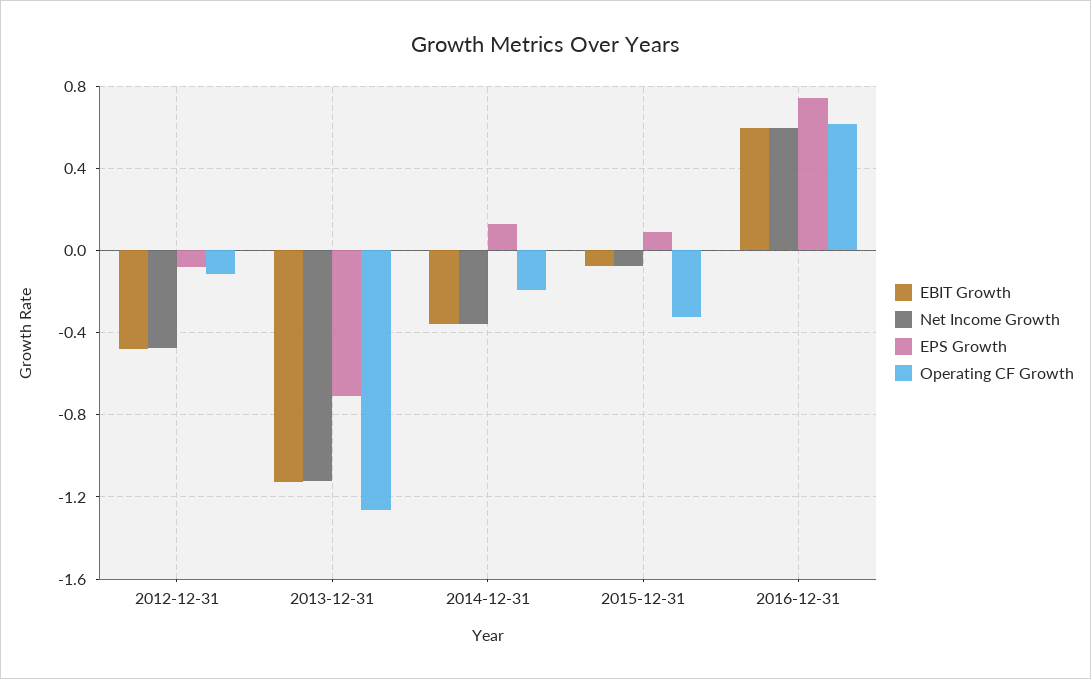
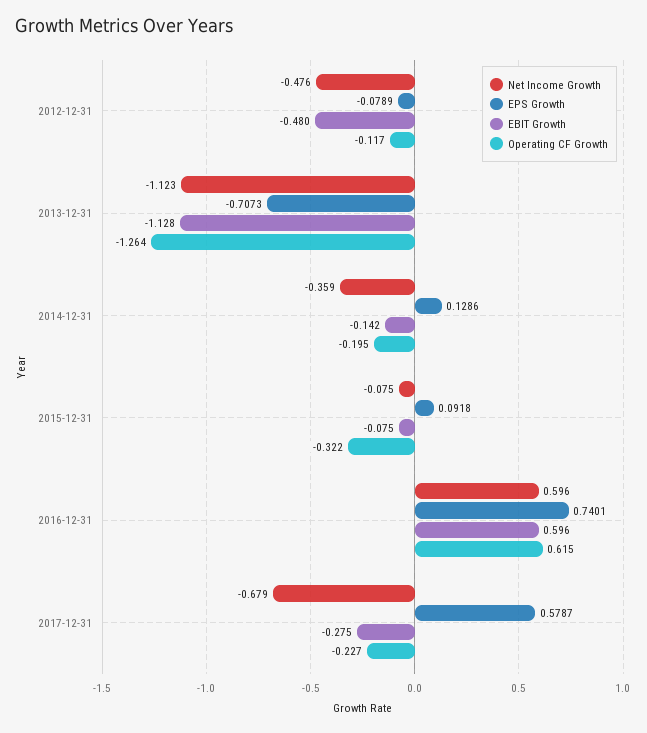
EBIT Growth, 2014-12-31: -0.35 -> -0.142
Net Income Growth, 2017-12-31: none -> -0.679
EPS Growth, 2017-12-31: none -> 0.5787
EBIT Growth, 2017-12-31: none -> -0.275
Operating CF Growth, 2017-12-31: none -> -0.227

